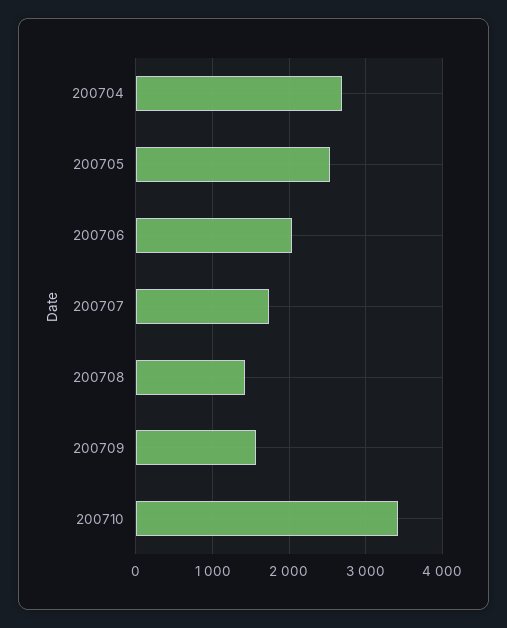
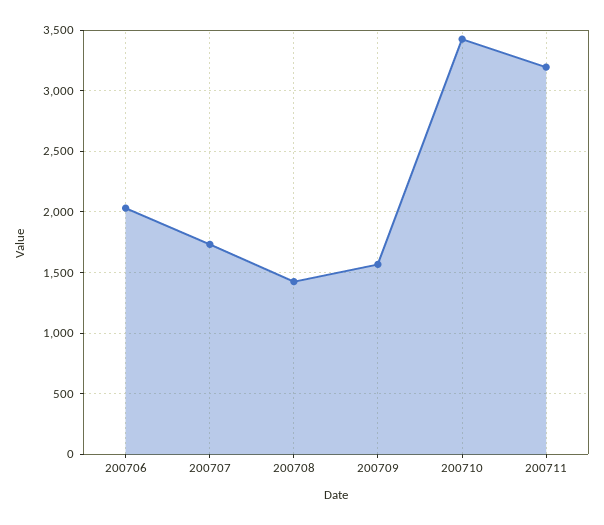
200704: 2700 -> none
200705: 2500 -> none
200711: none -> 3200

